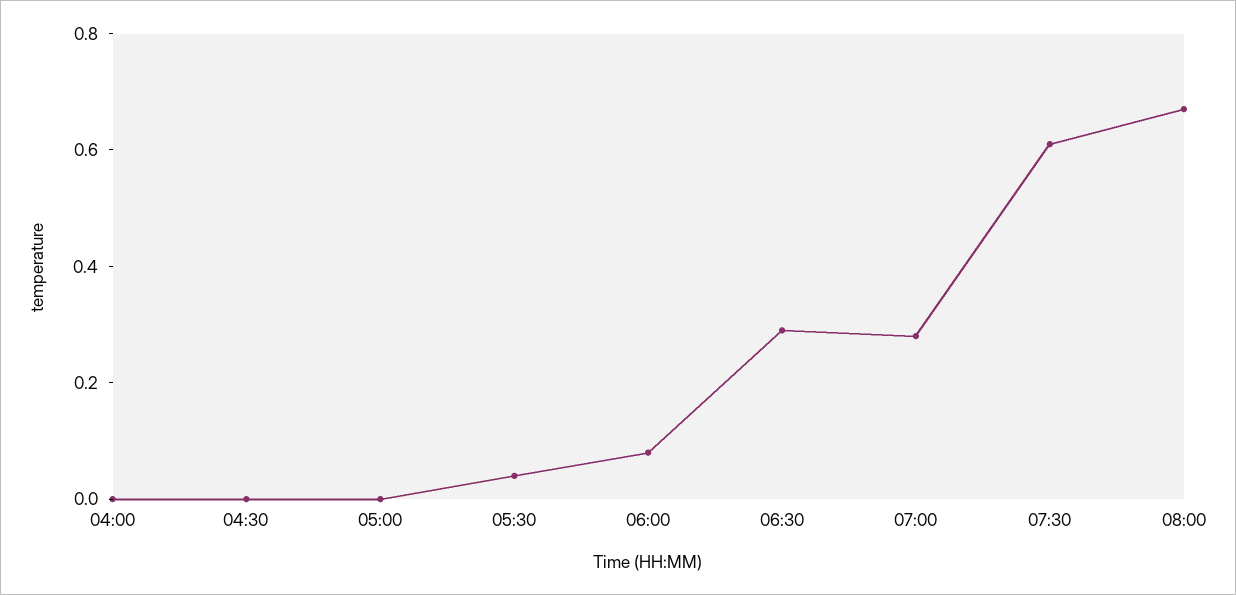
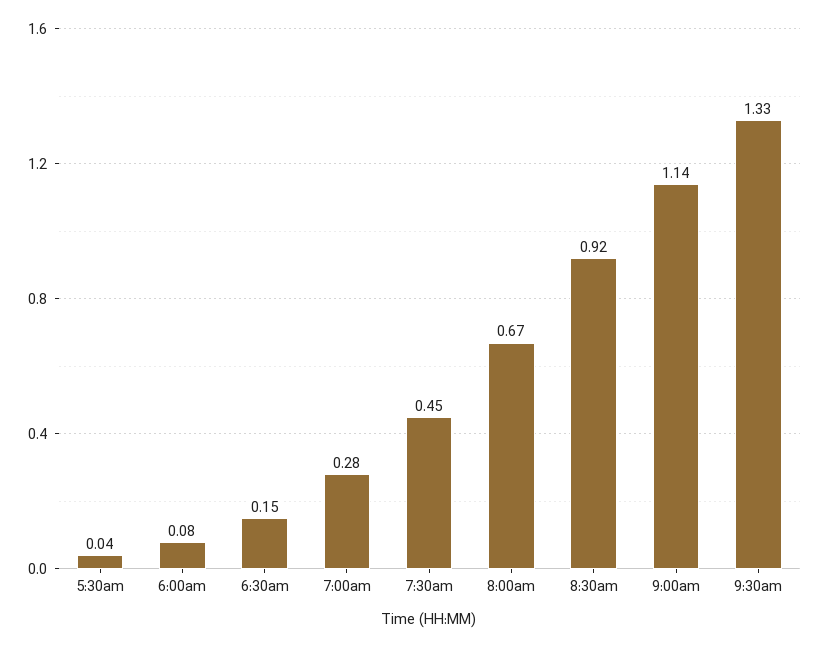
04:00: 0 -> none
04:30: 0 -> none
05:00: 0 -> none
06:30: 0.3 -> 0.15
07:30: 0.6 -> 0.45
8:30am: none -> 0.92
9:00am: none -> 1.14
9:30am: none -> 1.33

